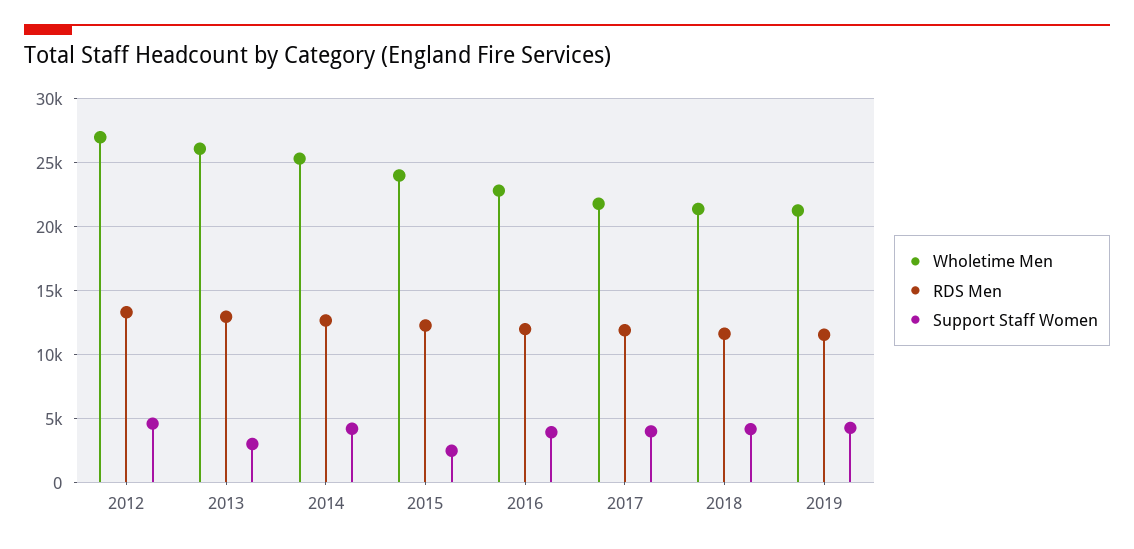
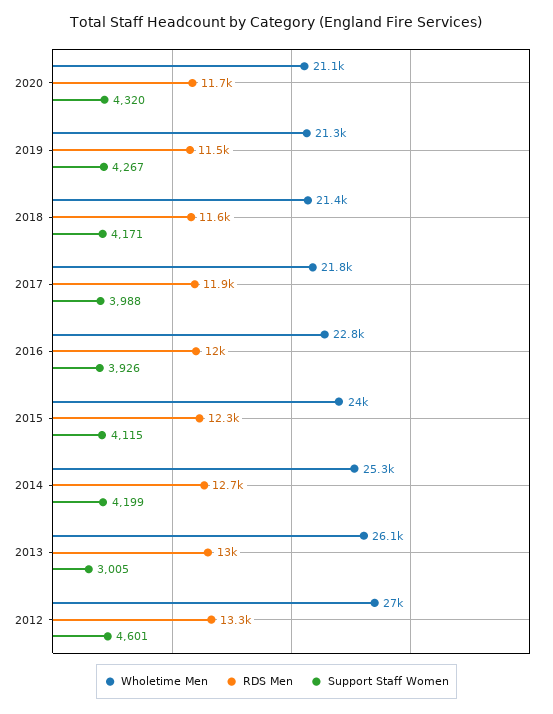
Support Staff Women, 2015: 2500 -> 4115
Wholetime Men, 2020: none -> 21100
RDS Men, 2020: none -> 11700
Support Staff Women, 2020: none -> 4320

